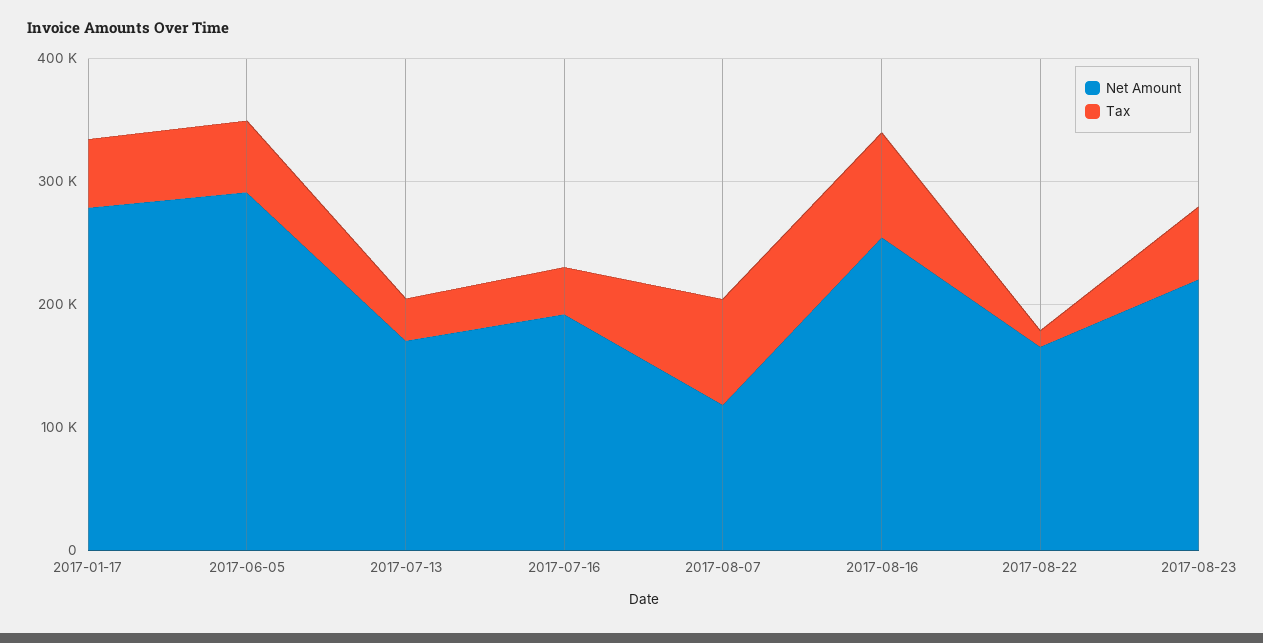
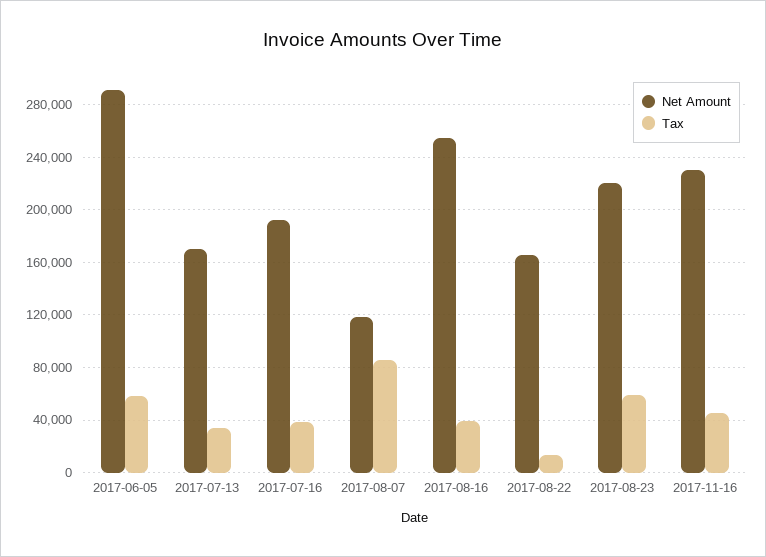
Net Amount, 2017-01-17: 280000 -> none
Tax, 2017-01-17: 60000 -> none
Tax, 2017-08-16: 80000 -> 40000
Net Amount, 2017-11-16: none -> 230000
Tax, 2017-11-16: none -> 45000

